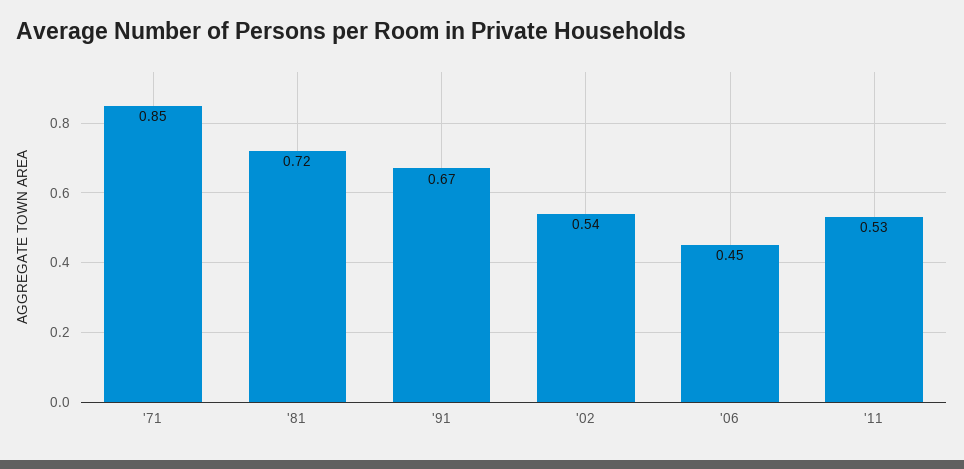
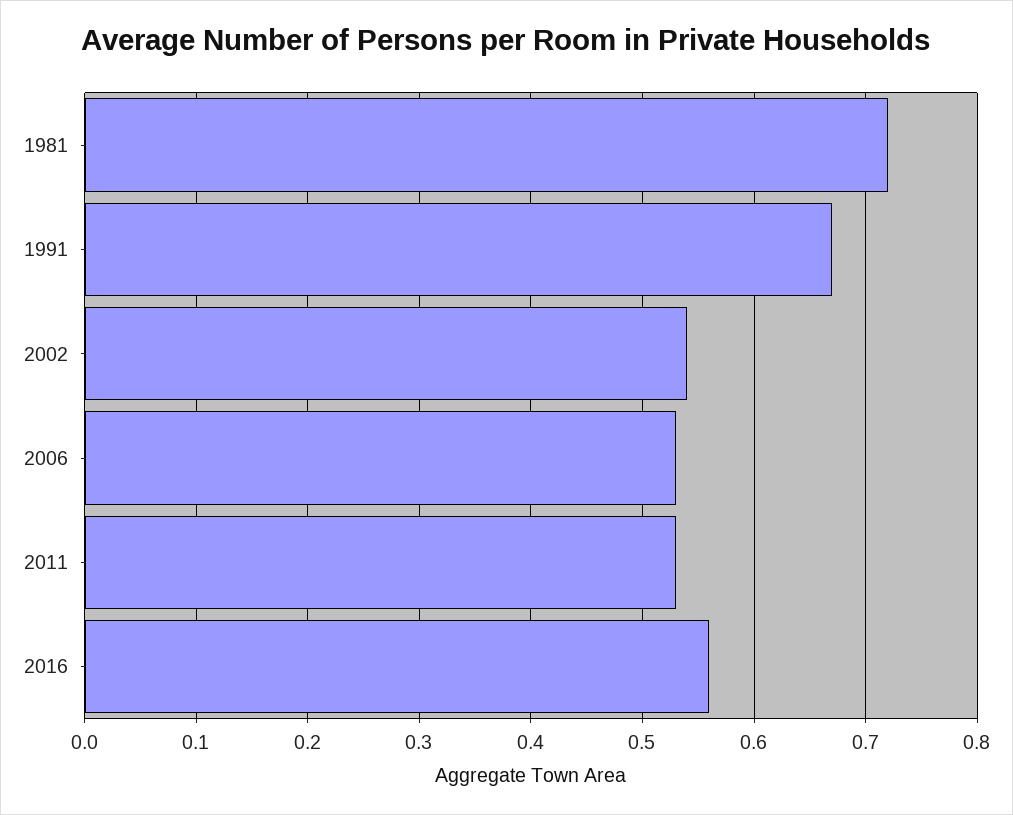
'71: 0.85 -> none
'06: 0.45 -> 0.53
2016: none -> 0.56

